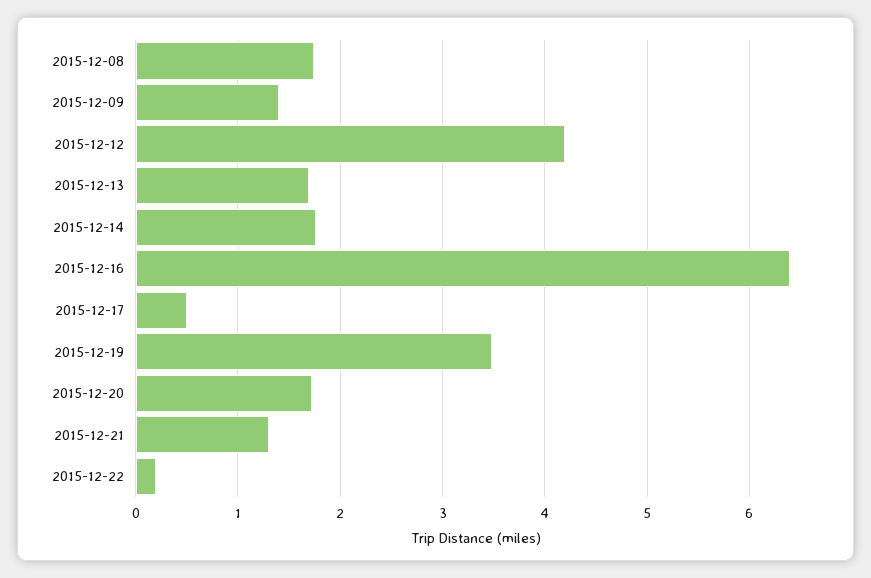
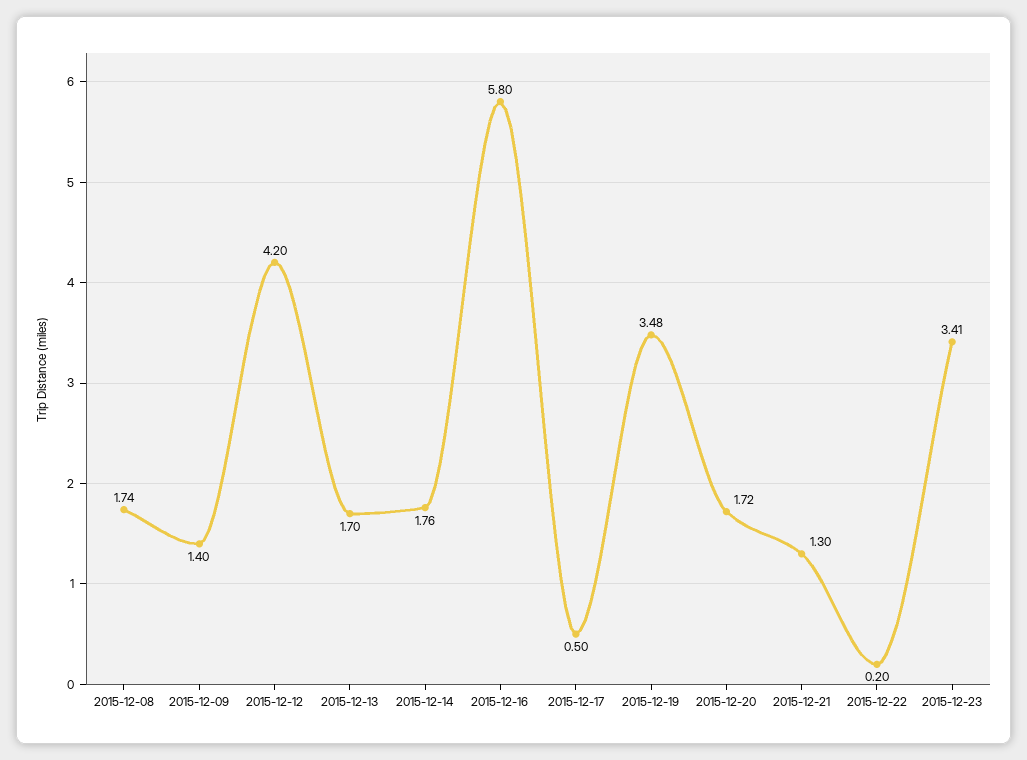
2015-12-16: 6.4 -> 5.8
2015-12-23: none -> 3.41

